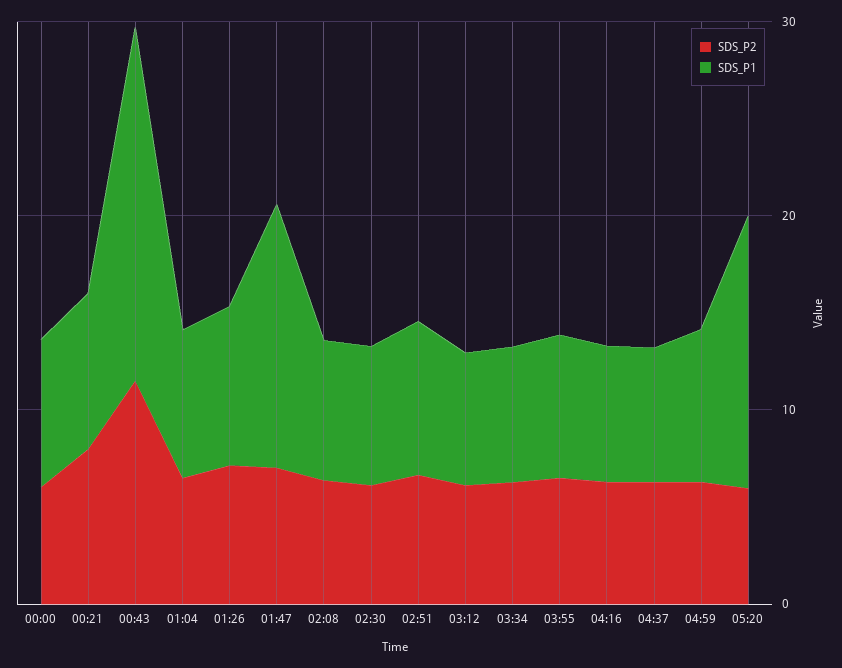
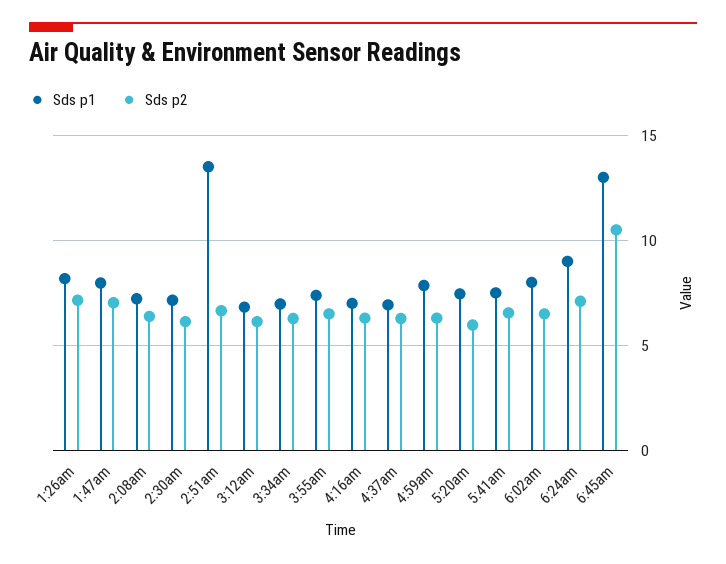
SDS_P2, 00:00: 6 -> none
SDS_P1, 00:00: 8 -> none
SDS_P2, 00:21: 8 -> none
SDS_P1, 00:21: 8 -> none
SDS_P2, 00:43: 12 -> none
SDS_P1, 00:43: 18 -> none
SDS_P2, 01:04: 6 -> none
SDS_P1, 01:04: 8 -> none
SDS_P1, 01:47: 14 -> 8
SDS_P1, 02:51: 8 -> 13.5
SDS_P1, 05:20: 14 -> 7.5
SDS_P1, 5:41am: none -> 7.5
SDS_P2, 5:41am: none -> 6.5
SDS_P1, 6:02am: none -> 8
SDS_P2, 6:02am: none -> 6.5
SDS_P1, 6:24am: none -> 9
SDS_P2, 6:24am: none -> 7
SDS_P1, 6:45am: none -> 13
SDS_P2, 6:45am: none -> 10.5

